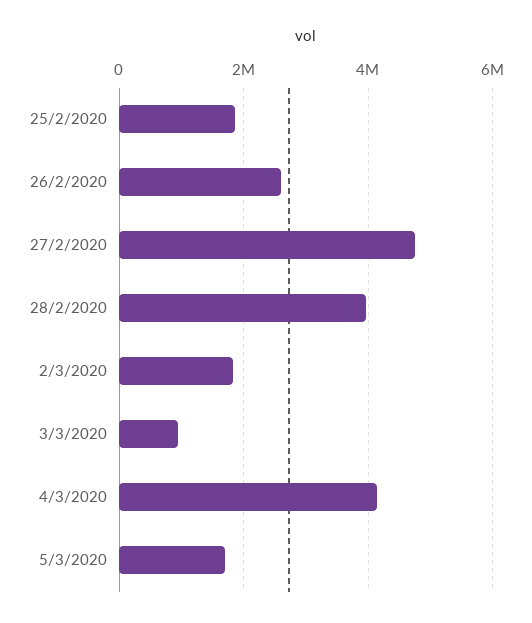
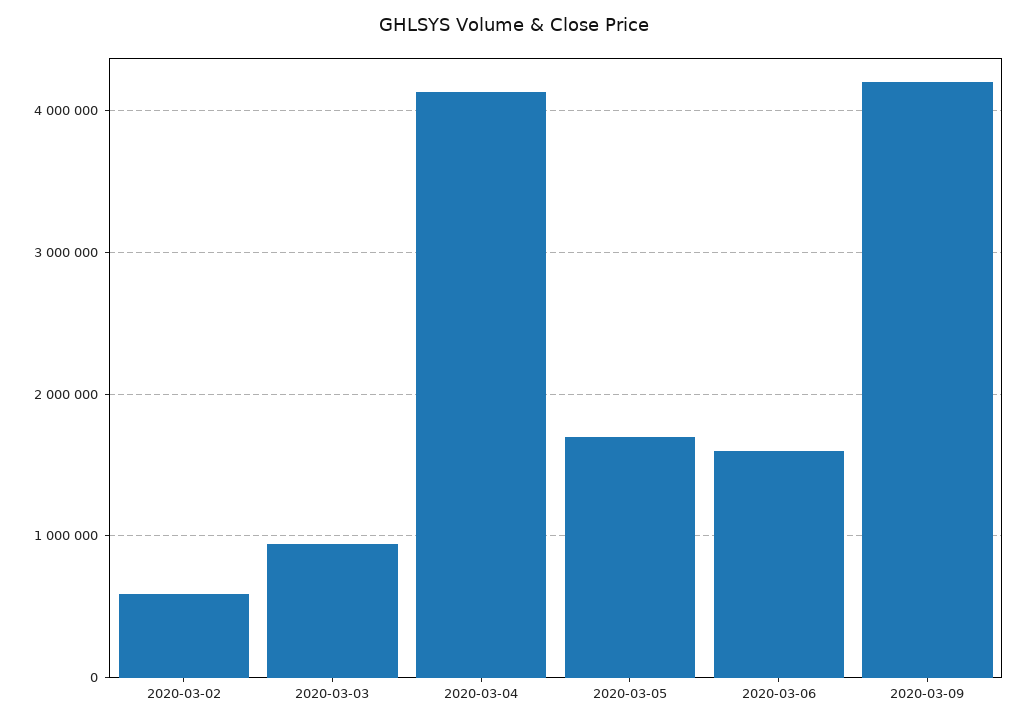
25/2/2020: 1800000 -> none
26/2/2020: 2600000 -> none
27/2/2020: 4800000 -> none
28/2/2020: 4000000 -> none
2/3/2020: 1800000 -> 600000
2020-03-06: none -> 1600000
2020-03-09: none -> 4200000

